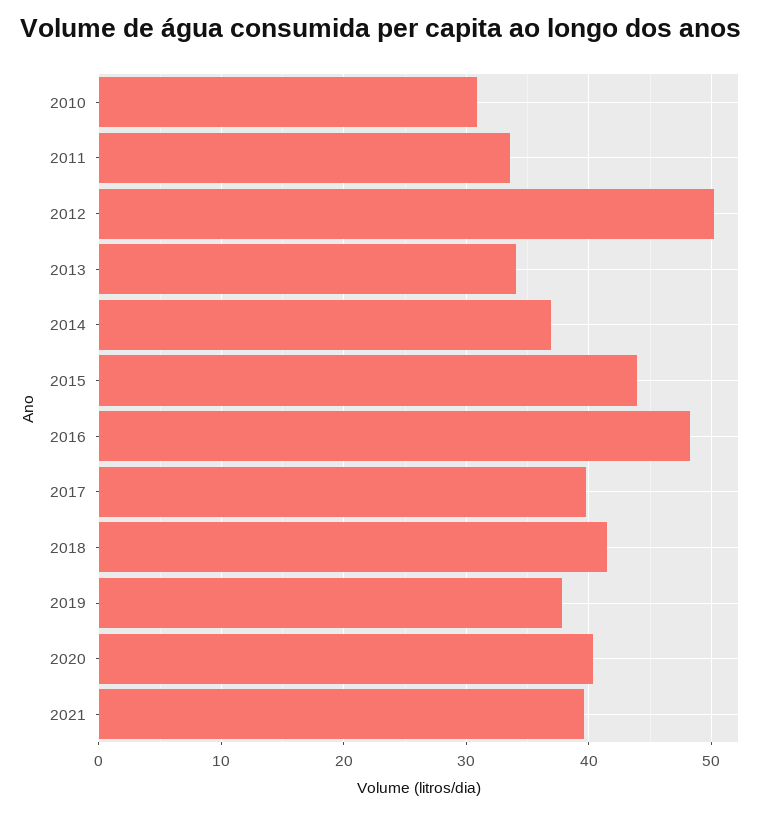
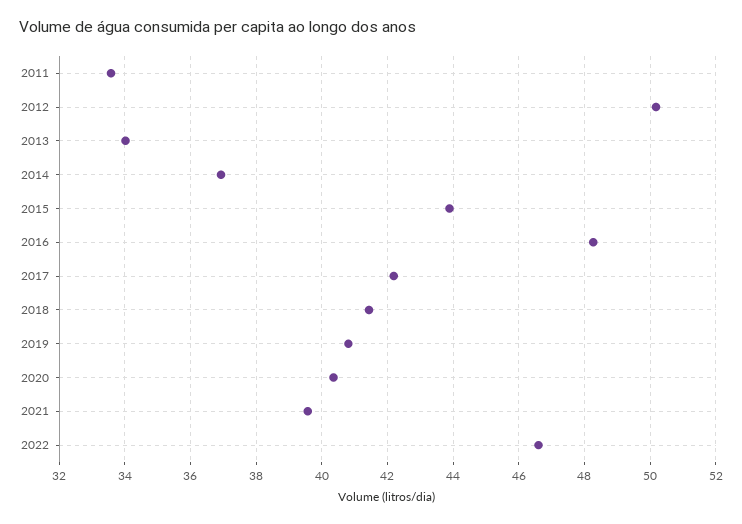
2010: 31 -> none
2017: 40 -> 42.2
2019: 38 -> 40.8
2022: none -> 46.6

